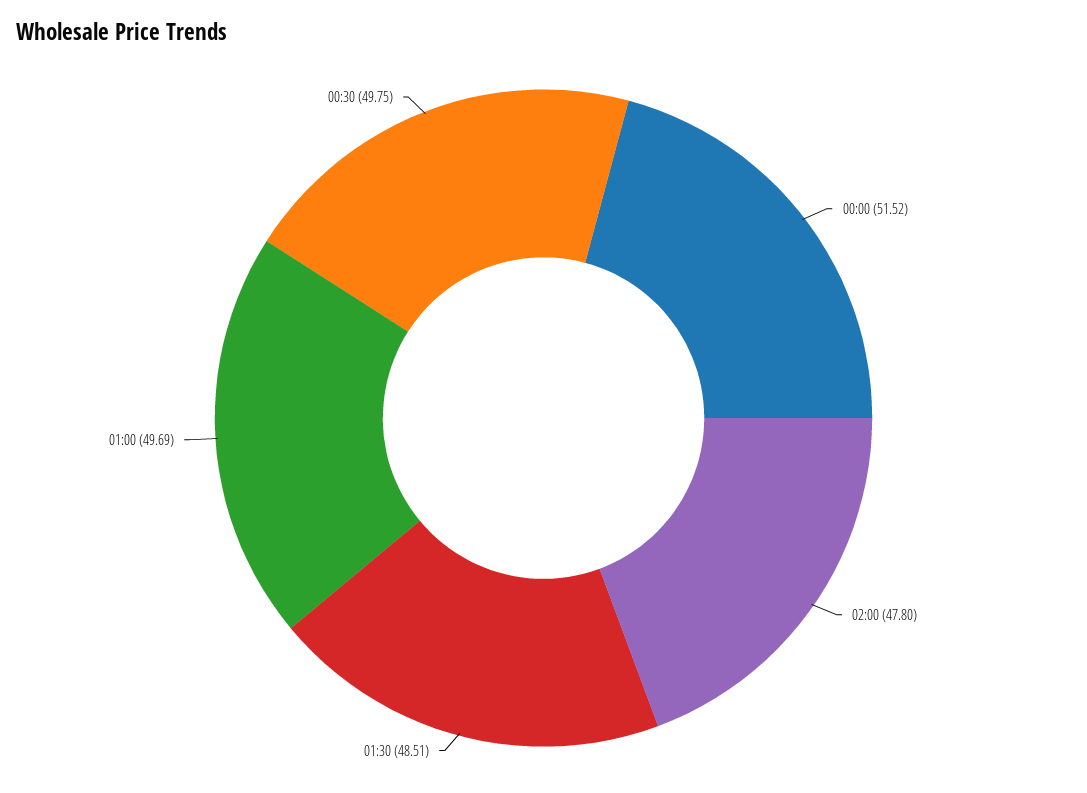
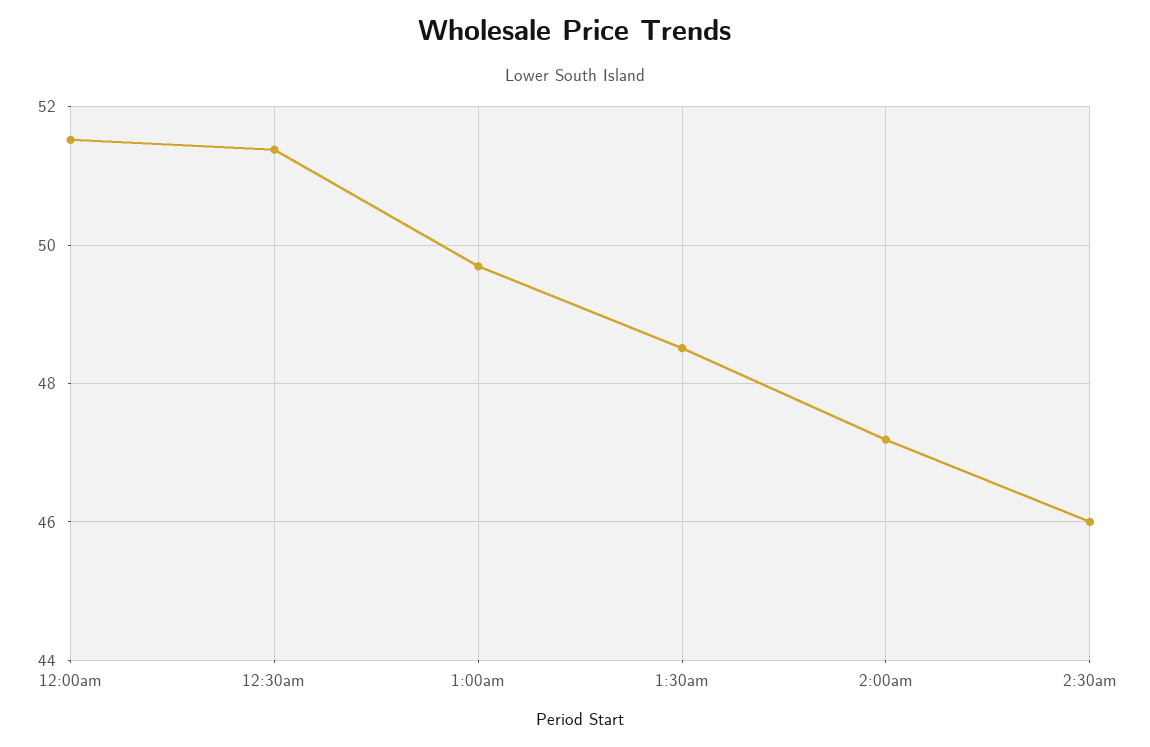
02:00: 47.8 -> 47.2
00:30: 49.75 -> 51.4
2:30am: none -> 46

